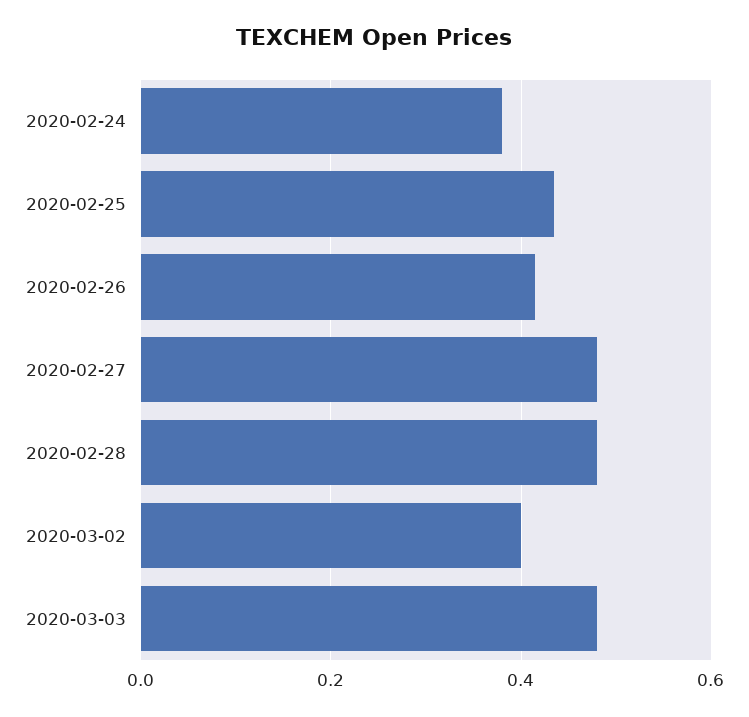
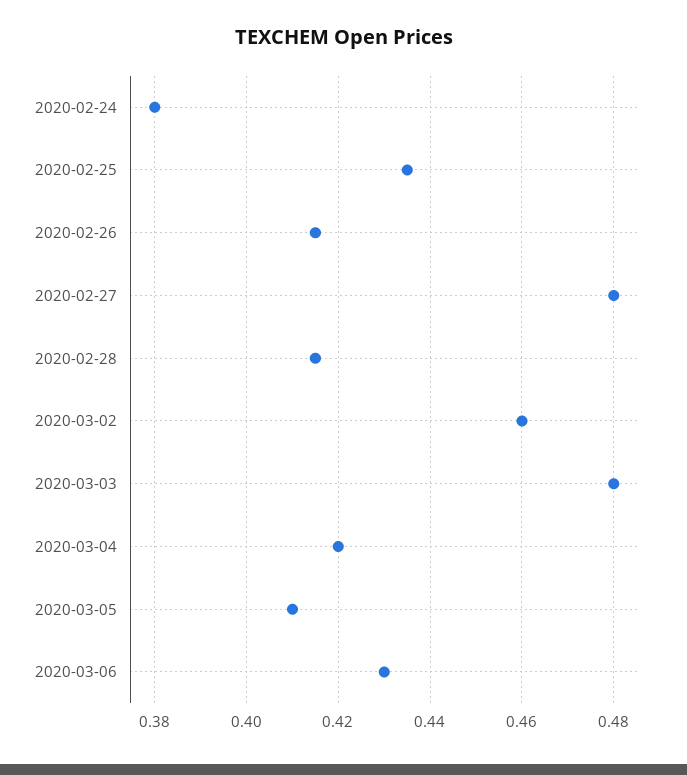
2020-02-28: 0.48 -> 0.415
2020-03-02: 0.4 -> 0.46
2020-03-04: none -> 0.42
2020-03-05: none -> 0.41
2020-03-06: none -> 0.43

